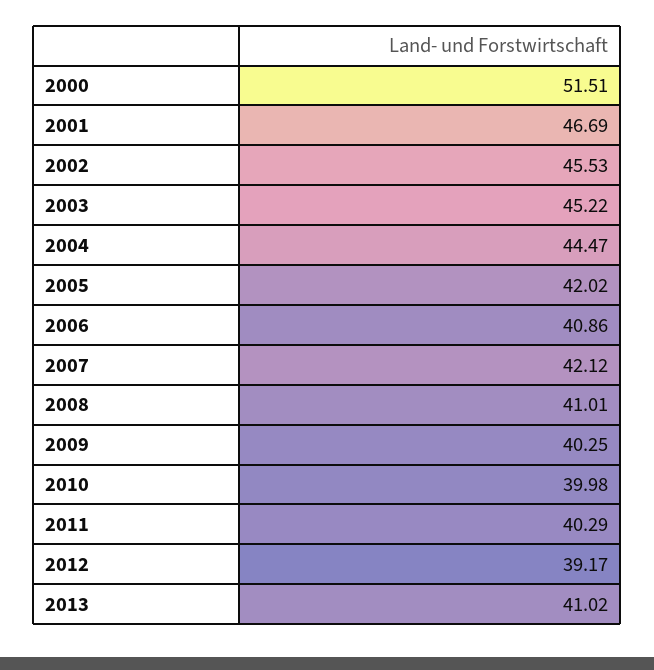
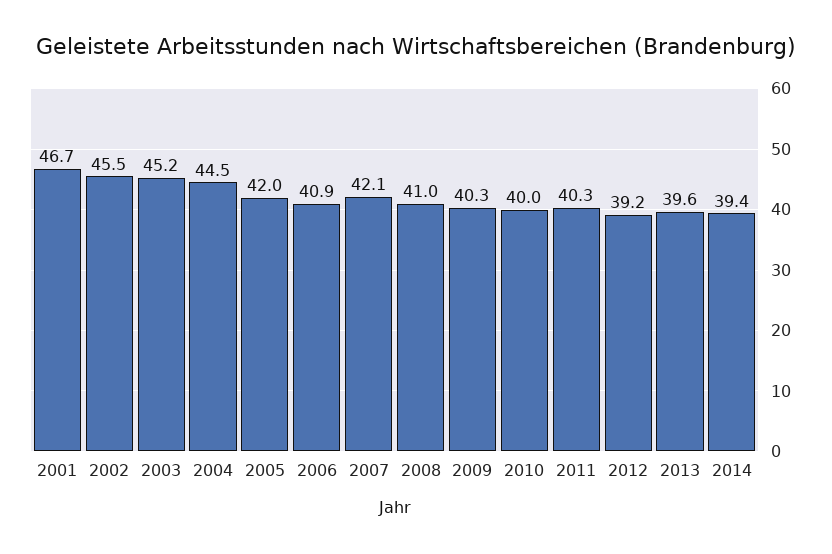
2000: 51.51 -> none
2013: 41.02 -> 39.6
2014: none -> 39.4

